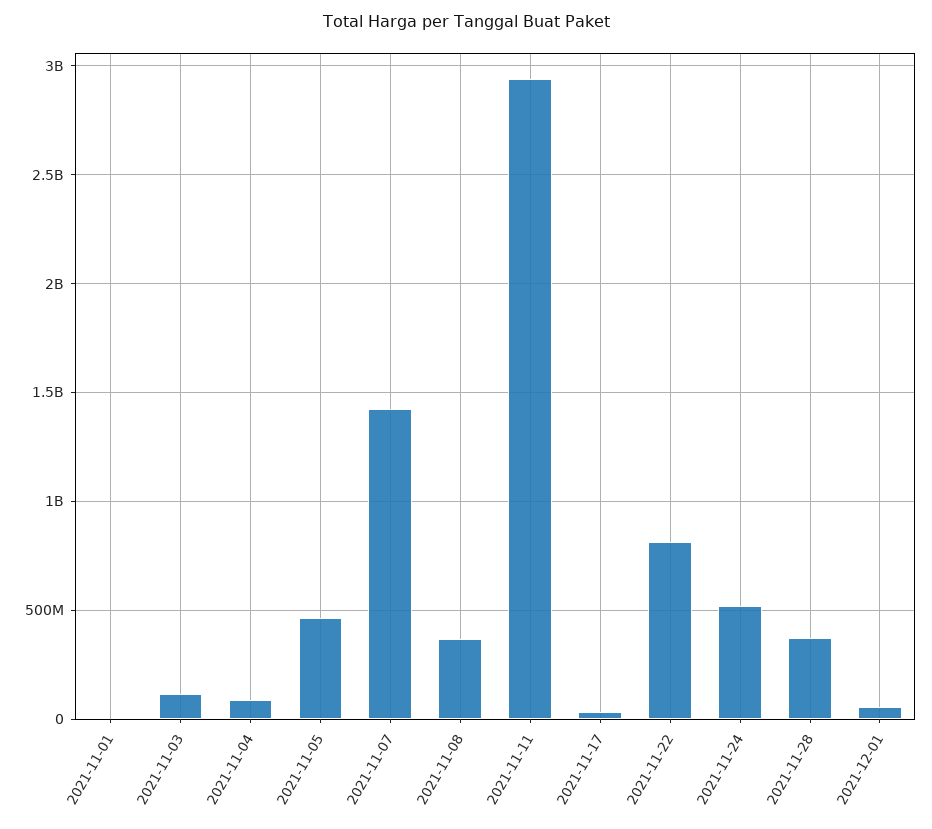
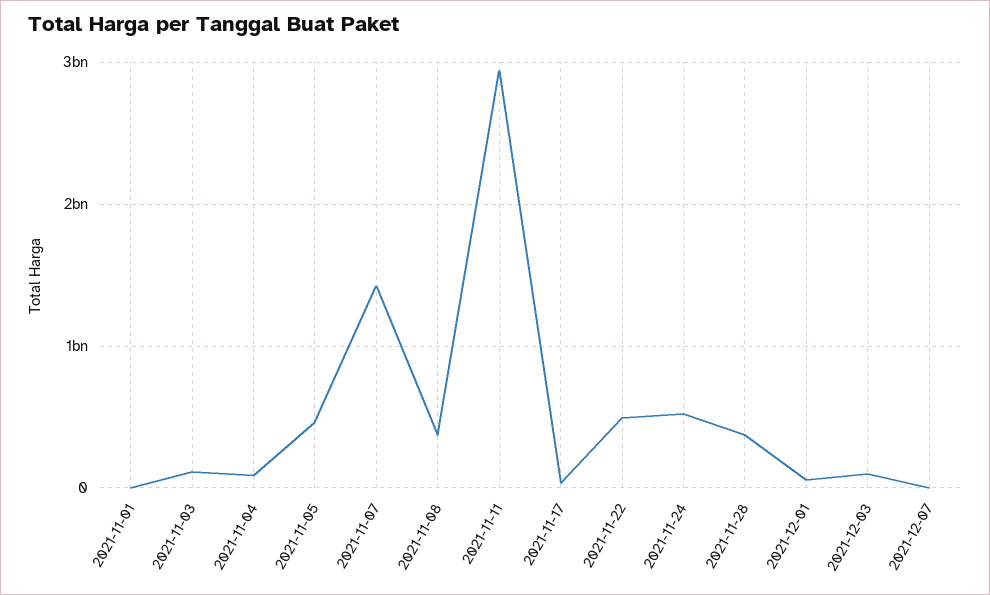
2021-11-22: 800000000 -> 500000000
2021-12-03: none -> 100000000
2021-12-07: none -> 0

